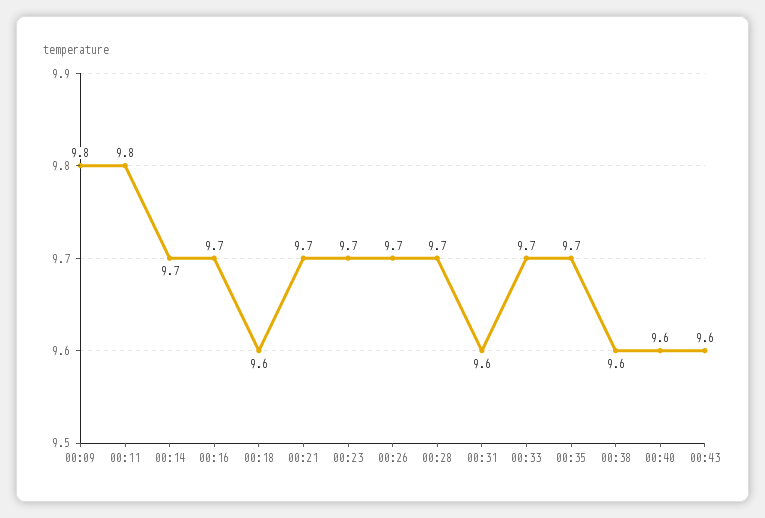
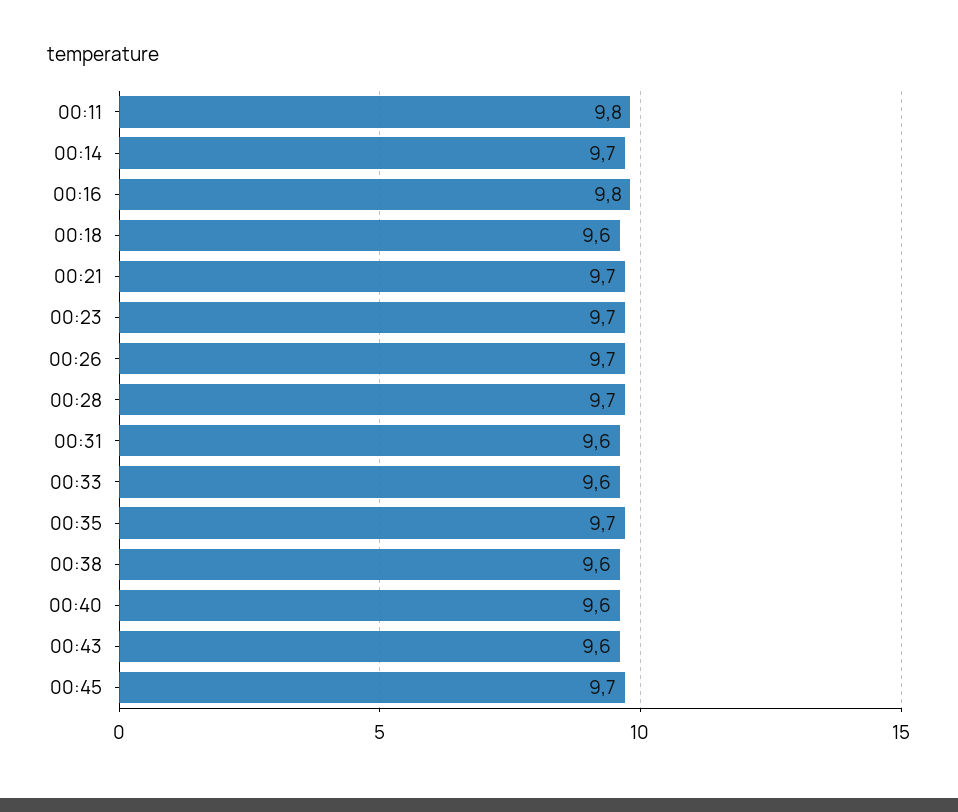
00:09: 9.8 -> none
00:16: 9.7 -> 9.8
00:33: 9.7 -> 9.6
00:45: none -> 9.7

